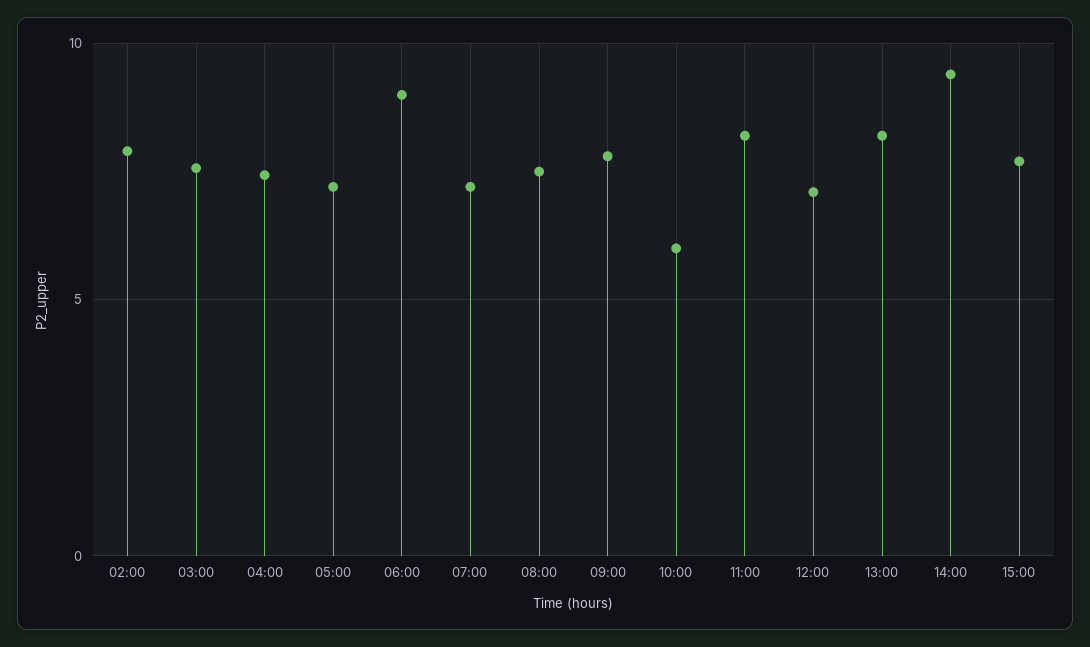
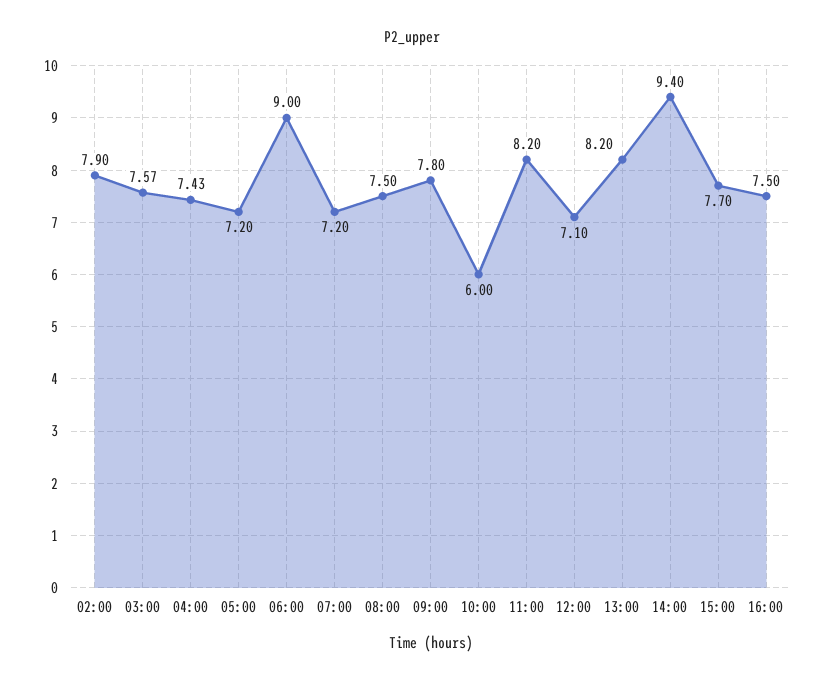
16:00: none -> 7.5

